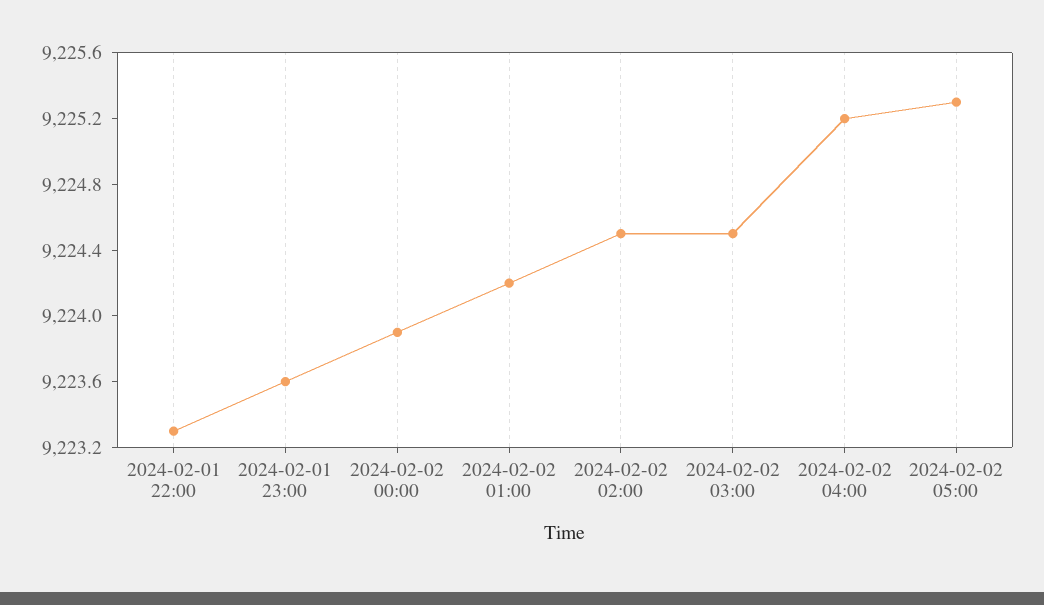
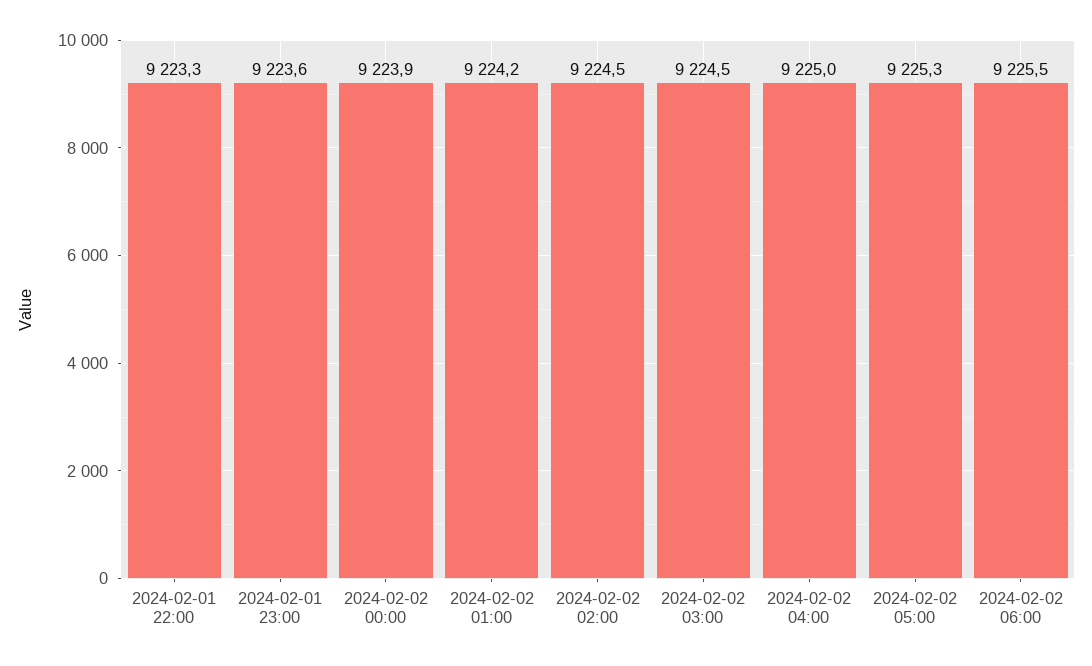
2024-02-02 04:00: 9225.2 -> 9225
2024-02-02 06:00: none -> 9225.5

